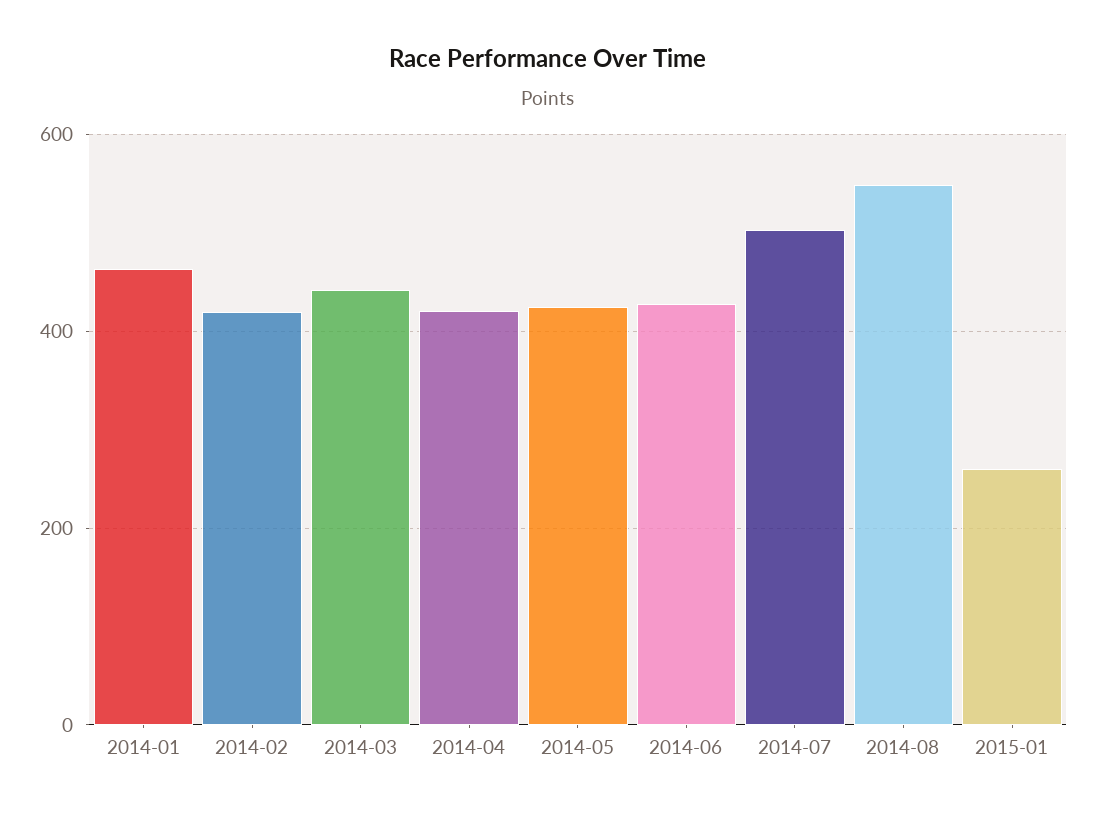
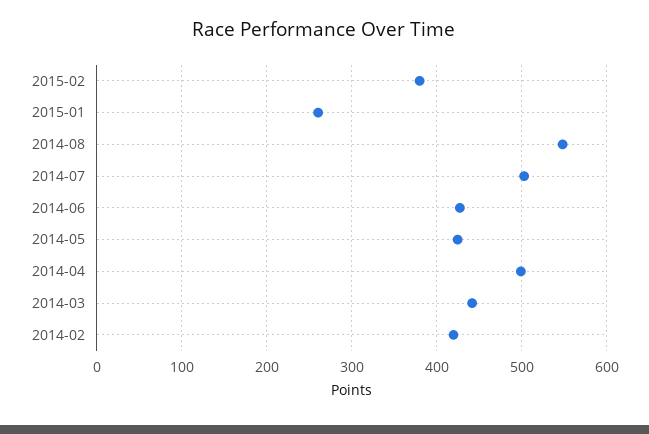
2014-01: 460 -> none
2014-04: 420 -> 500
2015-02: none -> 380

